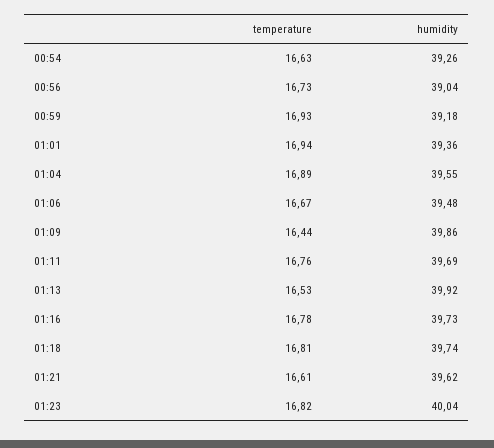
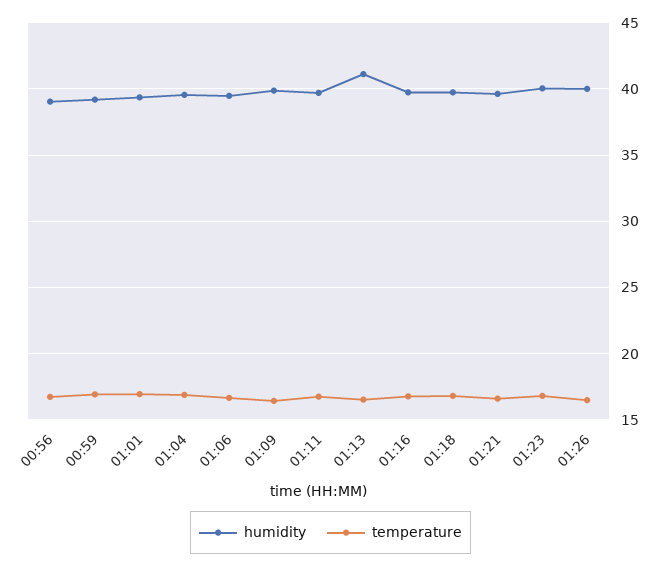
temperature, 00:54: 16.63 -> none
humidity, 00:54: 39.26 -> none
humidity, 01:13: 39.92 -> 41
humidity, 01:26: none -> 40
temperature, 01:26: none -> 16.5

